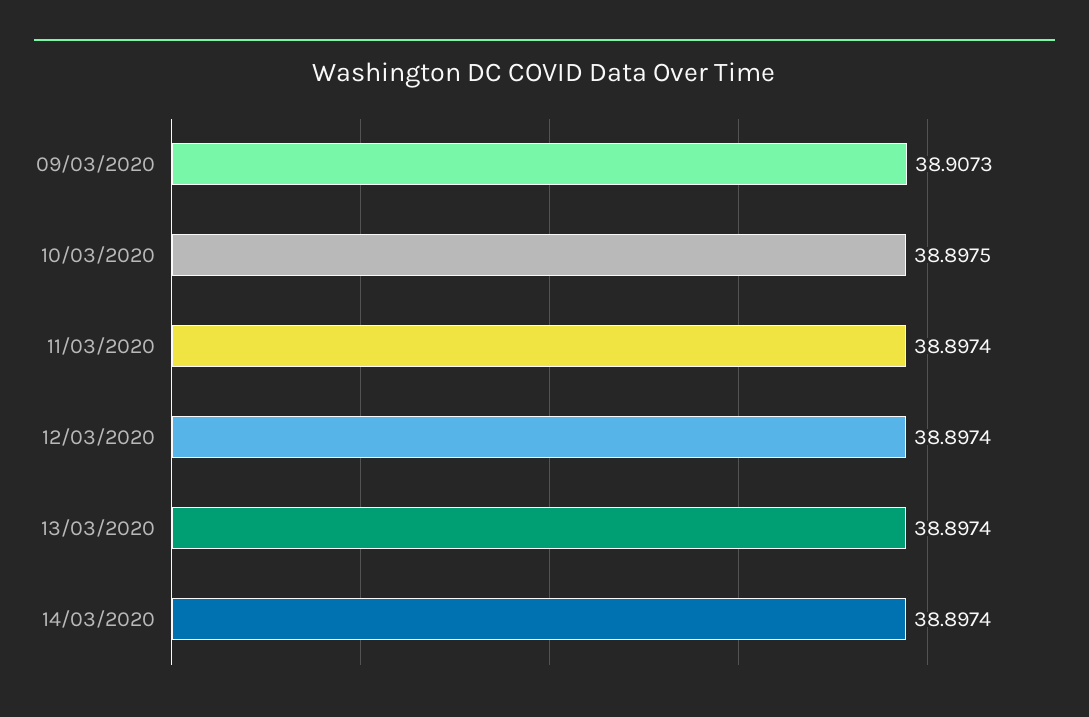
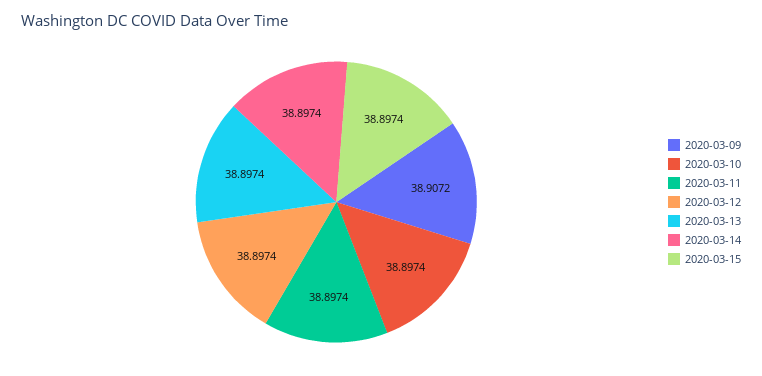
09/03/2020: 38.9073 -> 38.9072
10/03/2020: 38.8975 -> 38.8974
2020-03-15: none -> 38.8974

